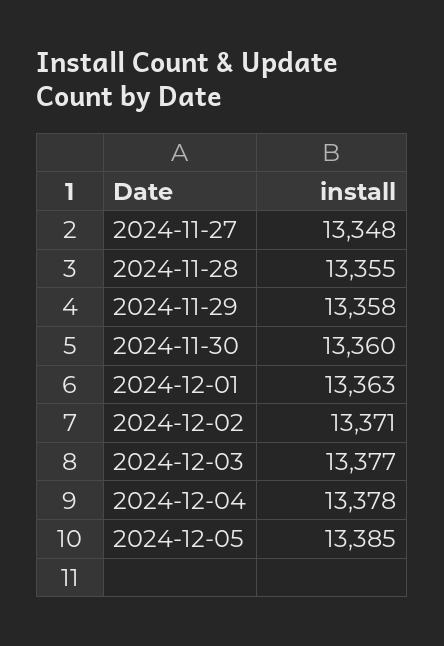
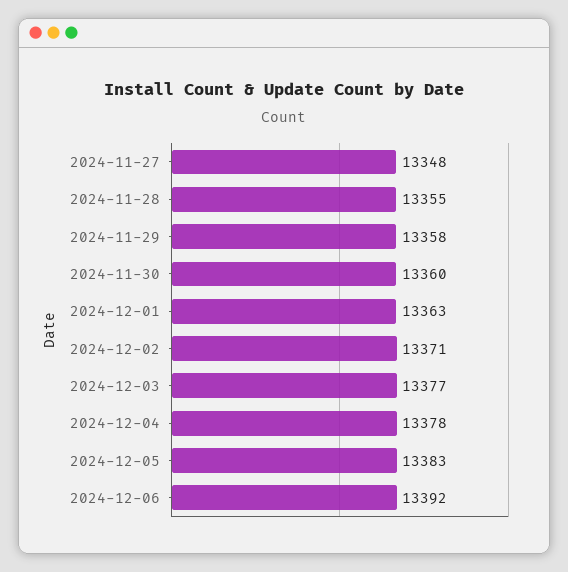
2024-12-05: 13385 -> 13383
2024-12-06: none -> 13392

